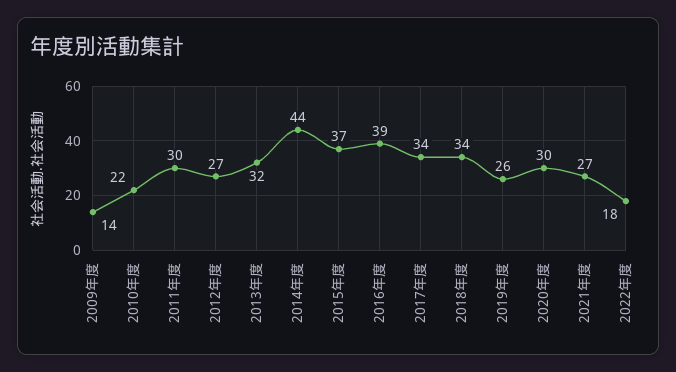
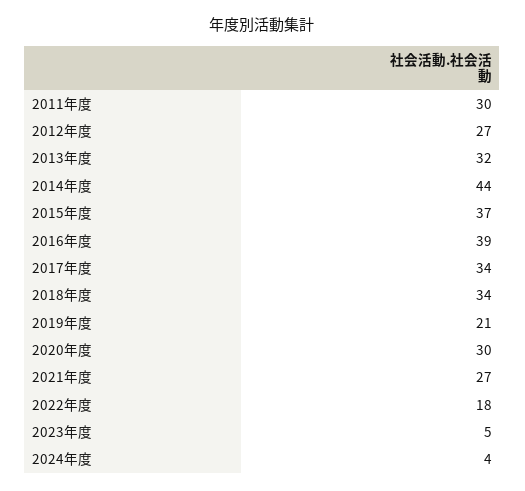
2009年度: 14 -> none
2010年度: 22 -> none
2019年度: 26 -> 21
2023年度: none -> 5
2024年度: none -> 4

